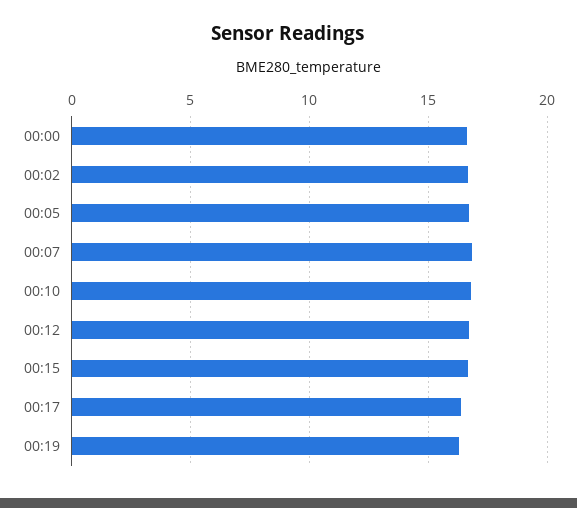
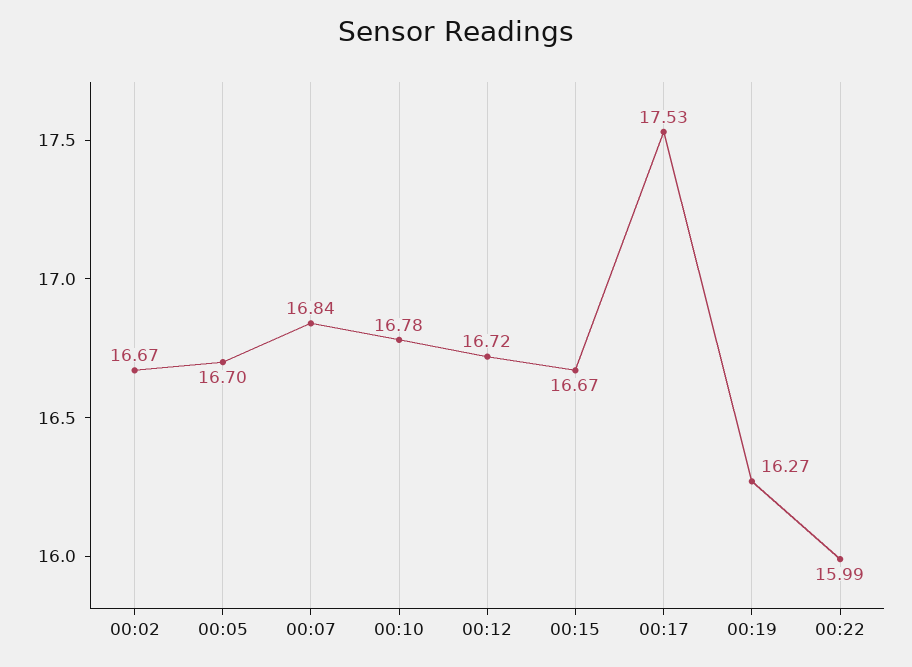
00:00: 16.5 -> none
00:17: 16.5 -> 17.53
00:22: none -> 15.99

